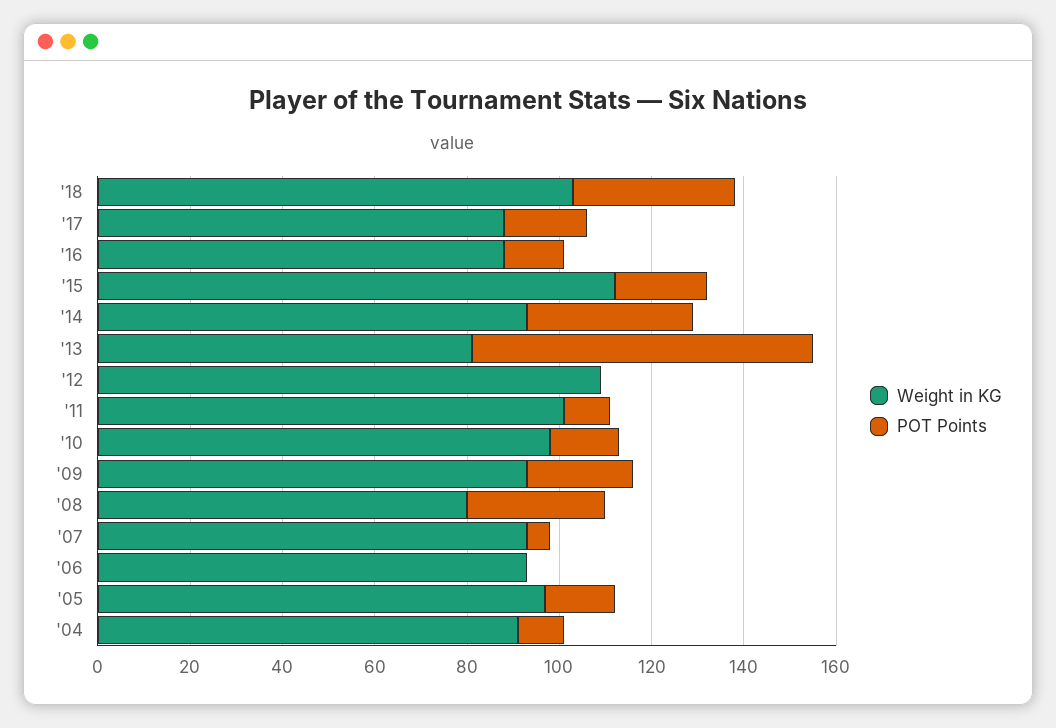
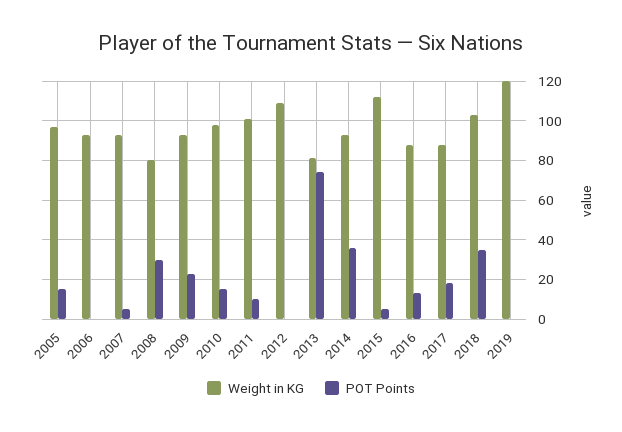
POT Points, '15: 20 -> 5
Weight in KG, '04: 90 -> none
POT Points, '04: 10 -> none
Weight in KG, 2019: none -> 120
POT Points, 2019: none -> 0

